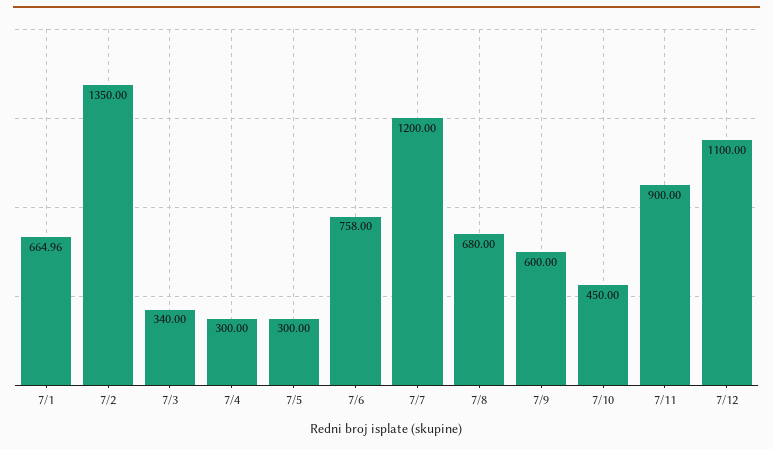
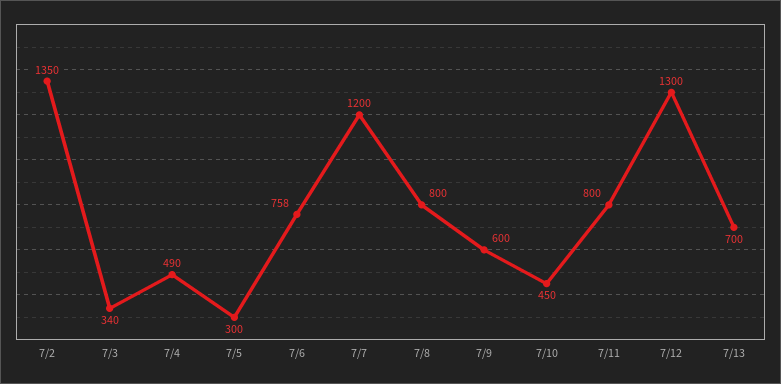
7/1: 664.96 -> none
7/4: 300 -> 490
7/8: 680 -> 800
7/11: 900 -> 800
7/12: 1100 -> 1300
7/13: none -> 700

